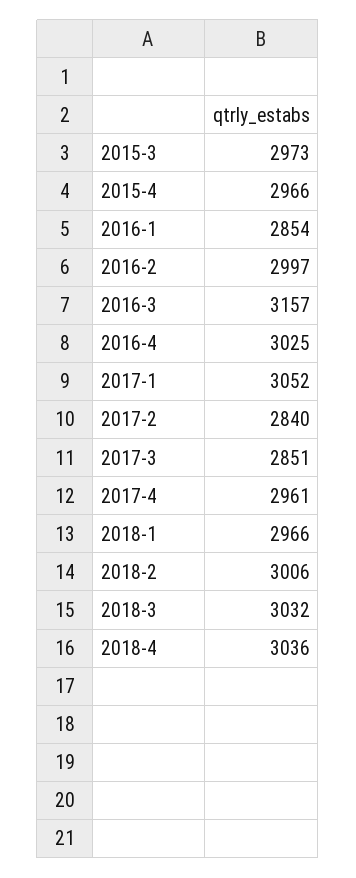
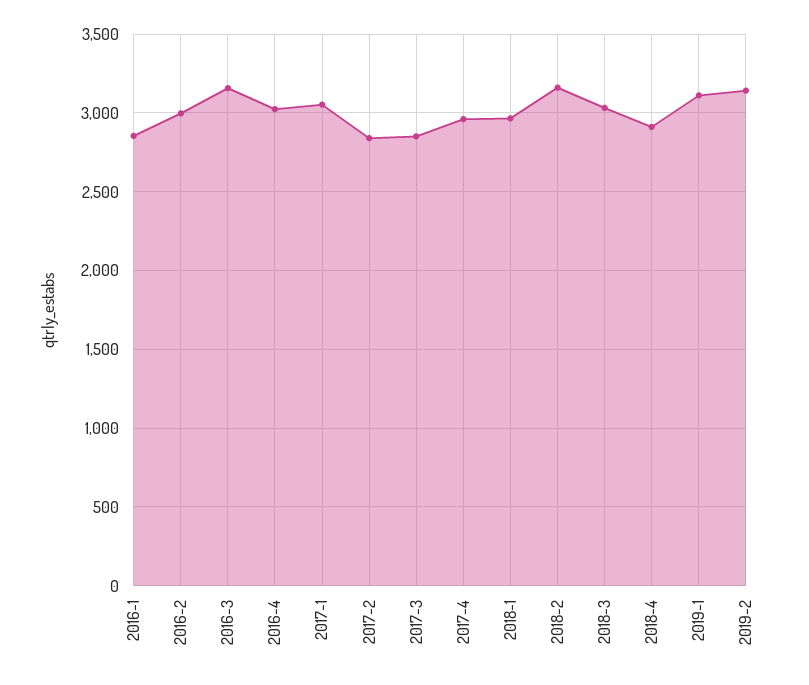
2015-3: 2973 -> none
2015-4: 2966 -> none
2018-2: 3006 -> 3150
2018-4: 3036 -> 2900
2019-1: none -> 3100
2019-2: none -> 3150

